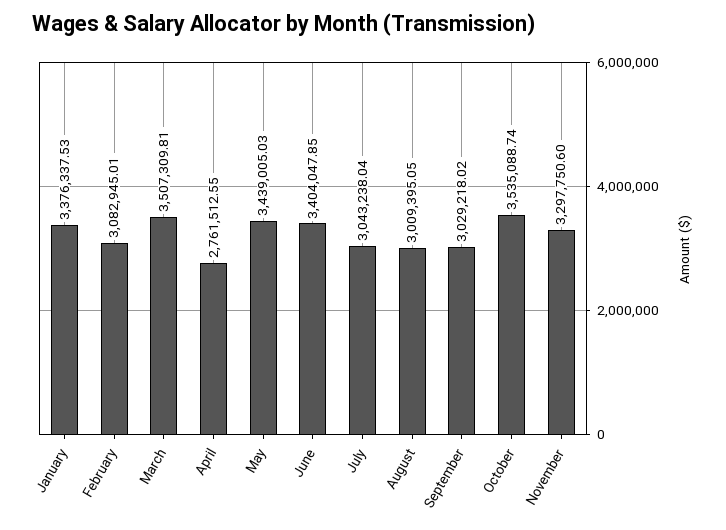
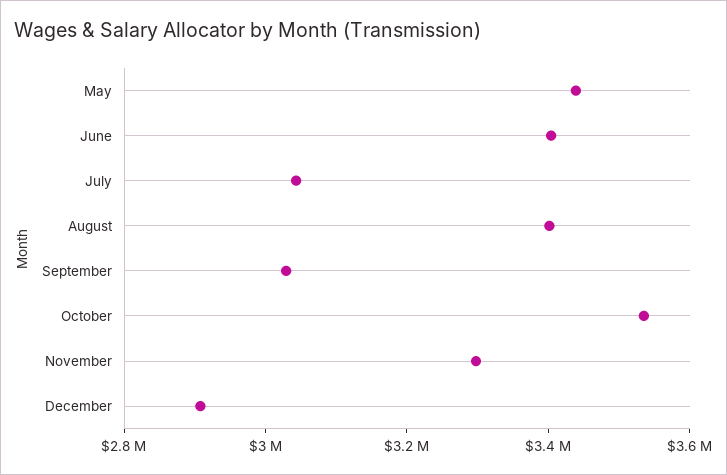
January: 3376337.53 -> none
February: 3082945.01 -> none
March: 3507309.81 -> none
April: 2761512.55 -> none
August: 3009395.05 -> 3400000
December: none -> 2900000

